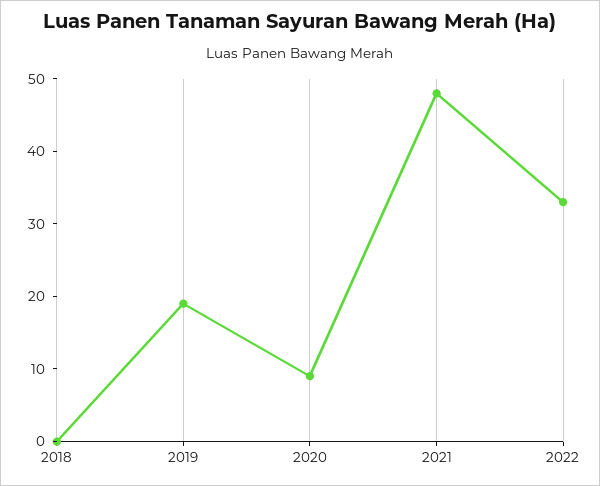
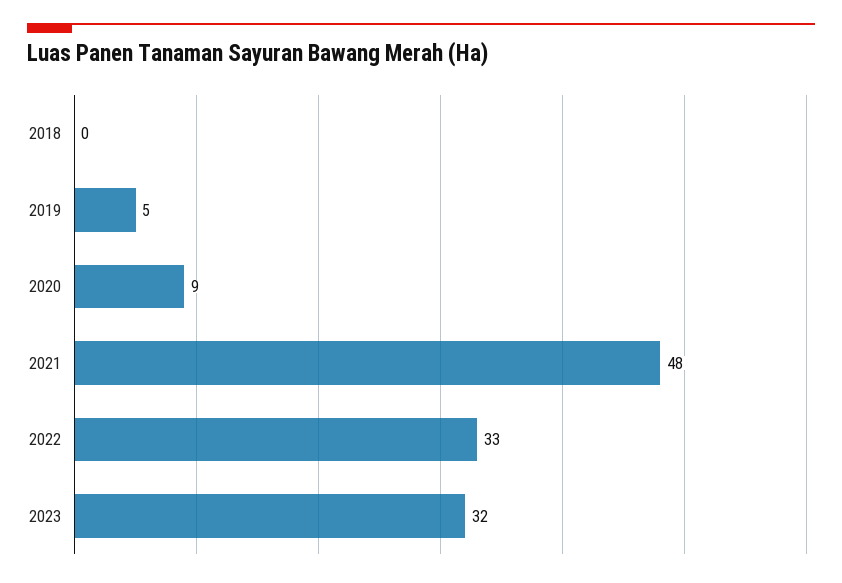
2019: 20 -> 5
2023: none -> 32

